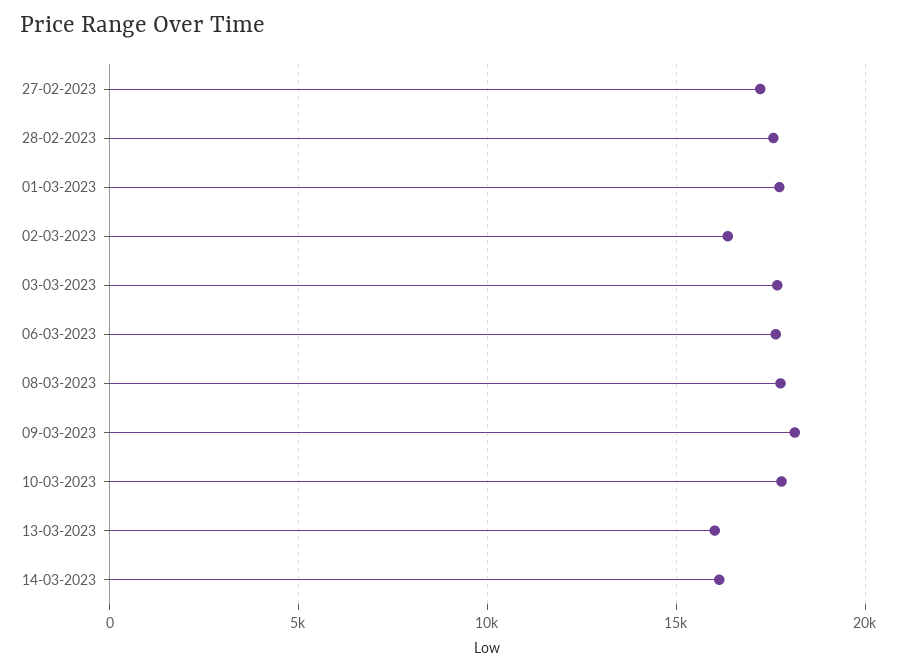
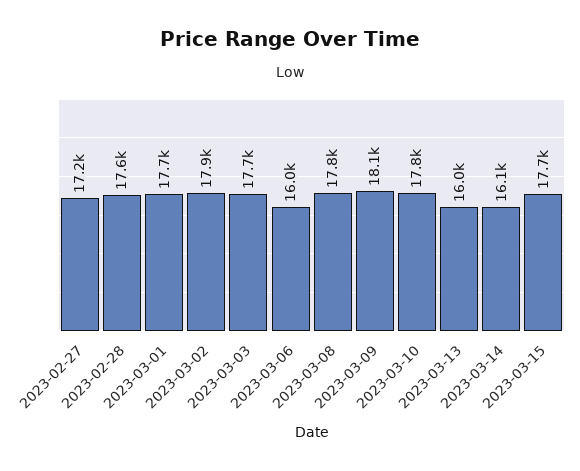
02-03-2023: 16500 -> 17900
06-03-2023: 17500 -> 16000
2023-03-15: none -> 17700

